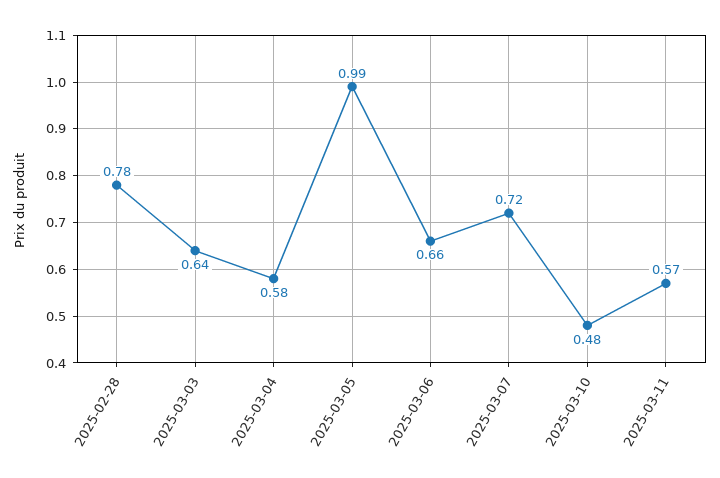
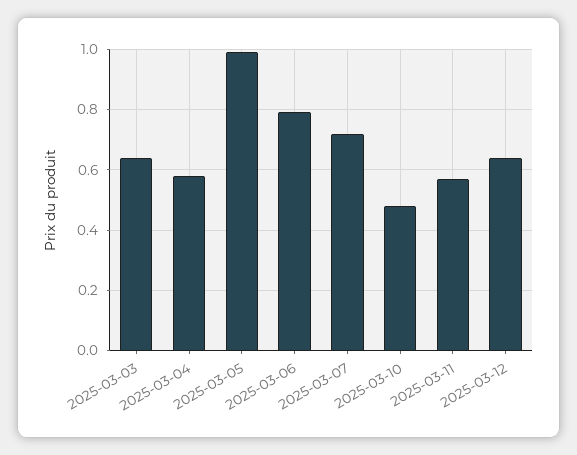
2025-02-28: 0.78 -> none
2025-03-06: 0.66 -> 0.8
2025-03-12: none -> 0.65

